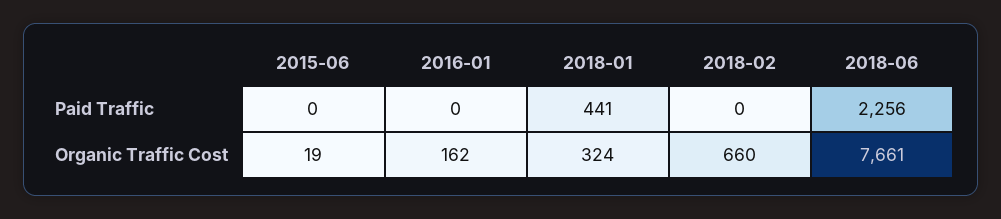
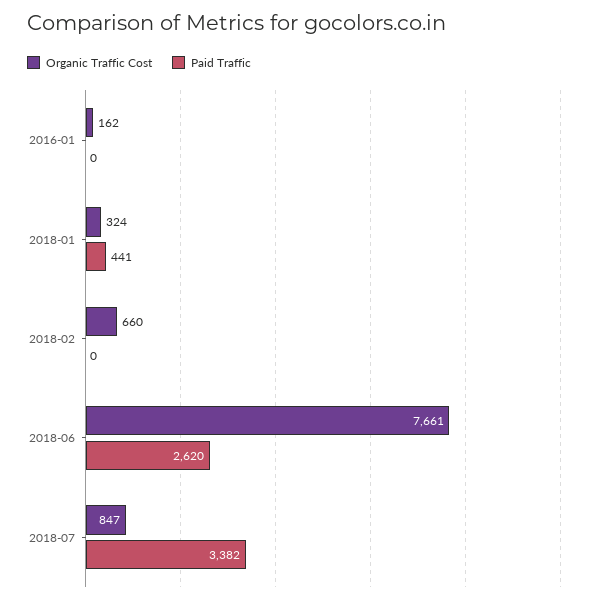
Paid Traffic, 2015-06: 0 -> none
Paid Traffic, 2018-06: 2256 -> 2620
Organic Traffic Cost, 2015-06: 19 -> none
Organic Traffic Cost, 2018-07: none -> 847
Paid Traffic, 2018-07: none -> 3382

